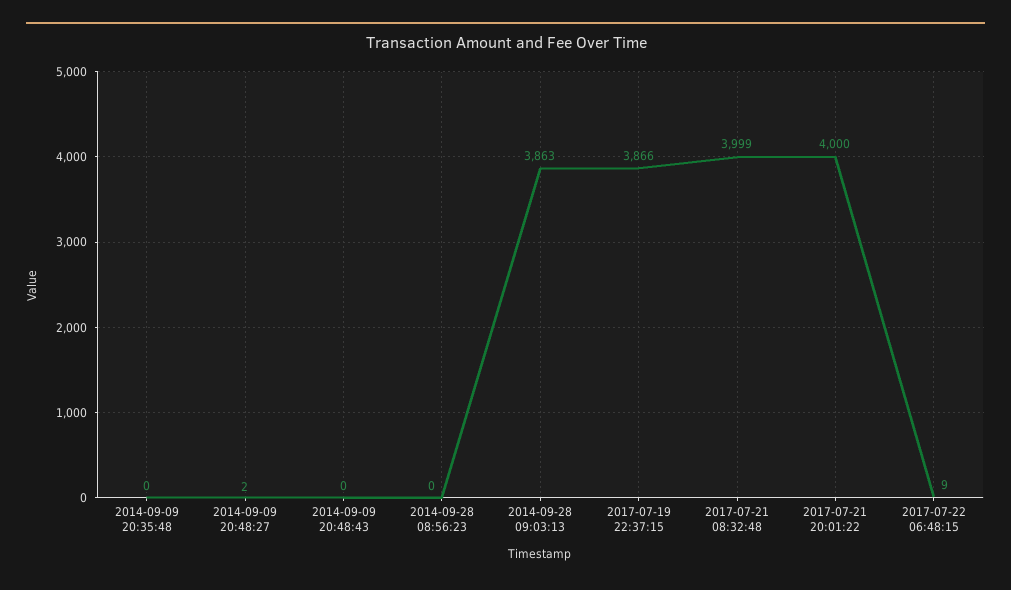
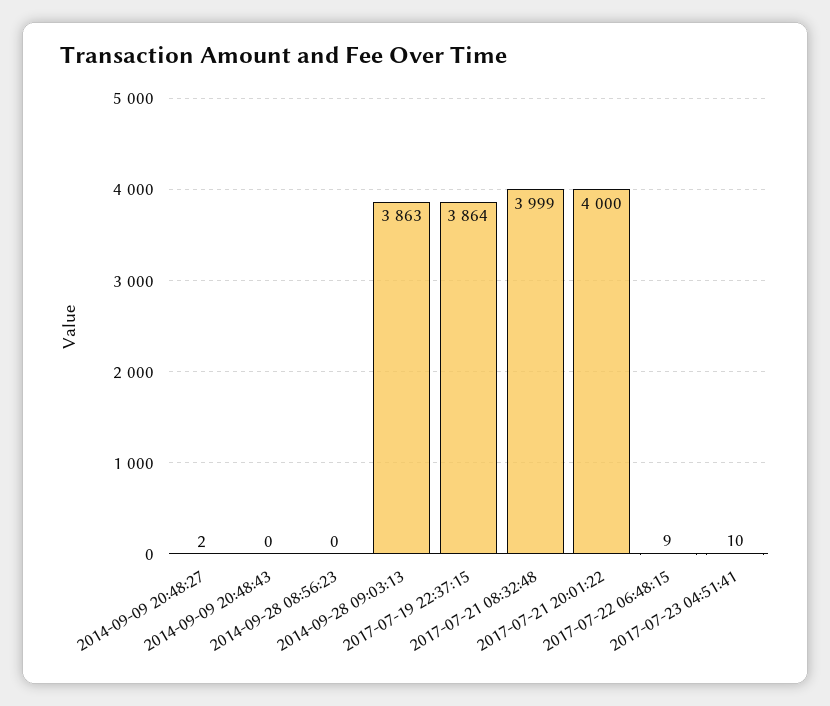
2014-09-09 20:35:48: 0 -> none
2017-07-19 22:37:15: 3866 -> 3864
2017-07-23 04:51:41: none -> 10

